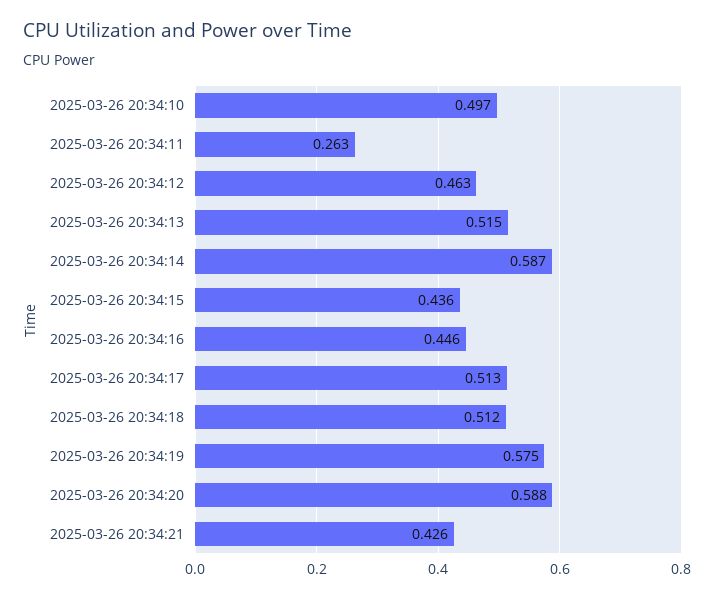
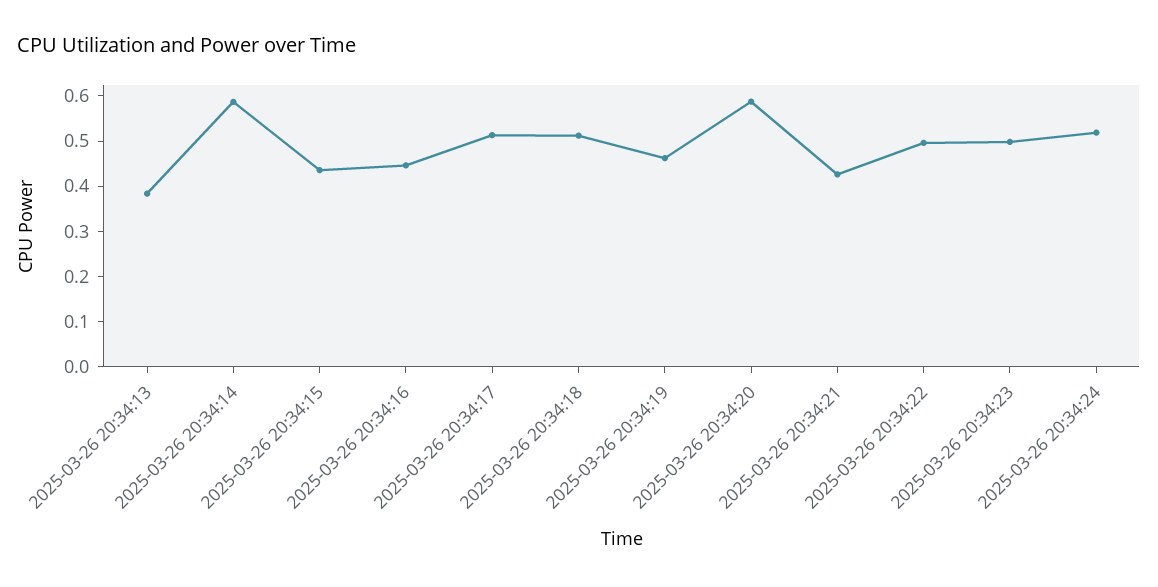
2025-03-26 20:34:10: 0.497 -> none
2025-03-26 20:34:11: 0.263 -> none
2025-03-26 20:34:12: 0.463 -> none
2025-03-26 20:34:13: 0.515 -> 0.38
2025-03-26 20:34:19: 0.575 -> 0.46
2025-03-26 20:34:22: none -> 0.5
2025-03-26 20:34:23: none -> 0.5
2025-03-26 20:34:24: none -> 0.52

